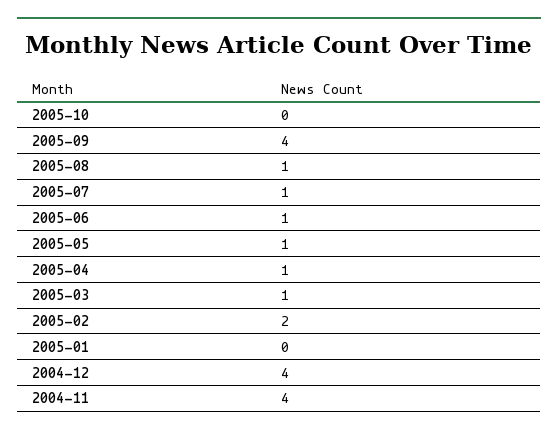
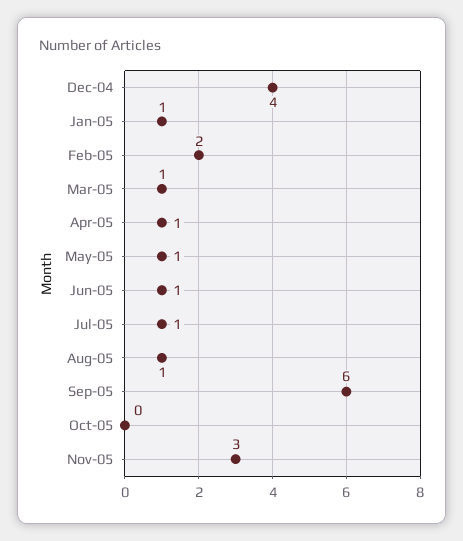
2005-09: 4 -> 6
2005-01: 0 -> 1
2004-11: 4 -> none
Nov-05: none -> 3

